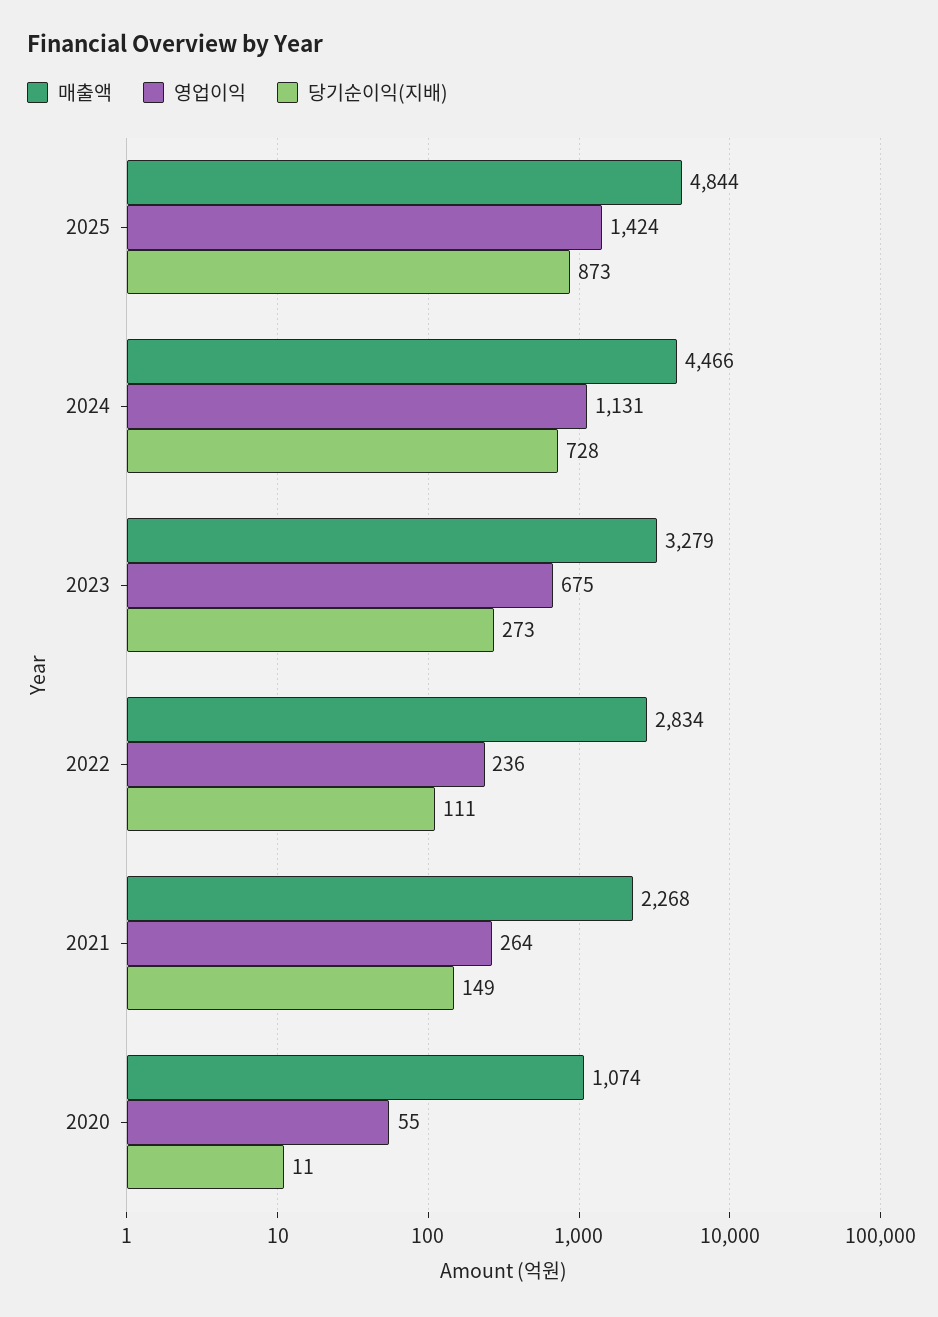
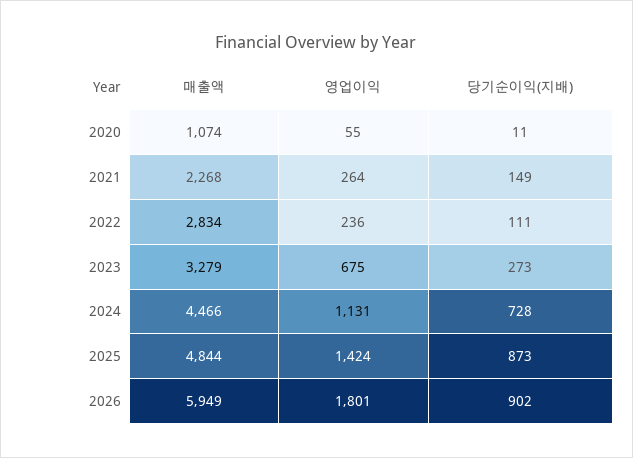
매출액, 2026: none -> 5949
영업이익, 2026: none -> 1801
당기순이익(지배), 2026: none -> 902

